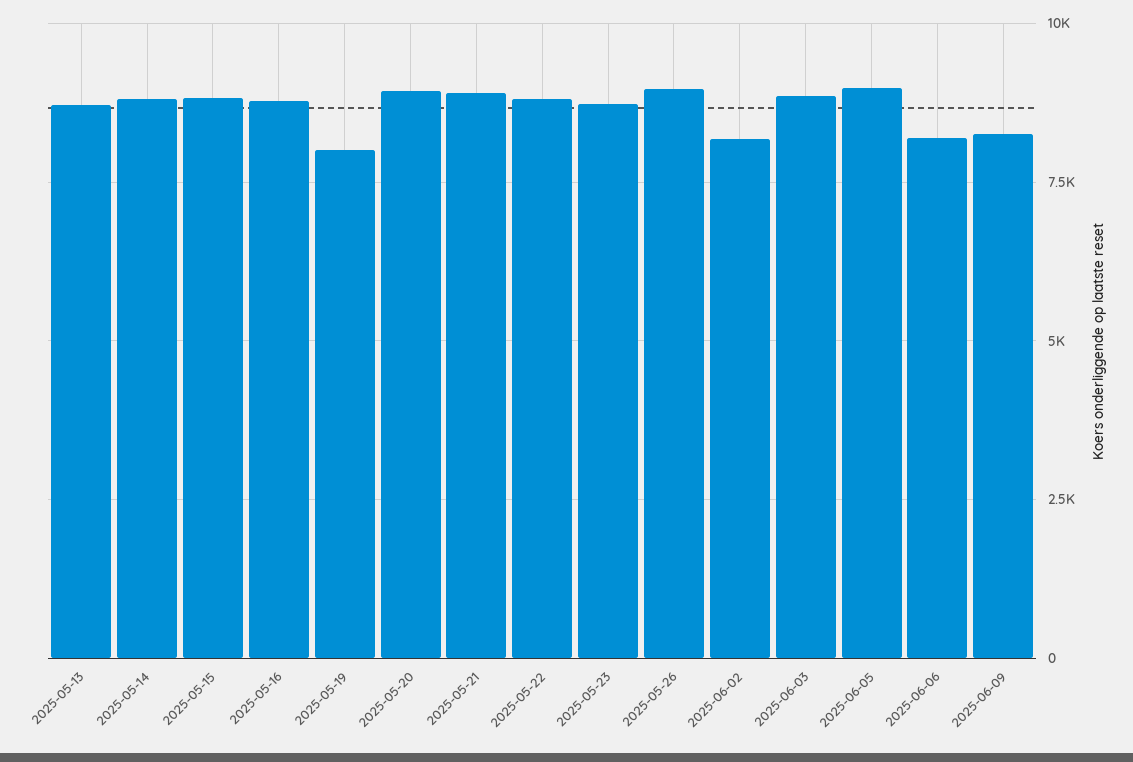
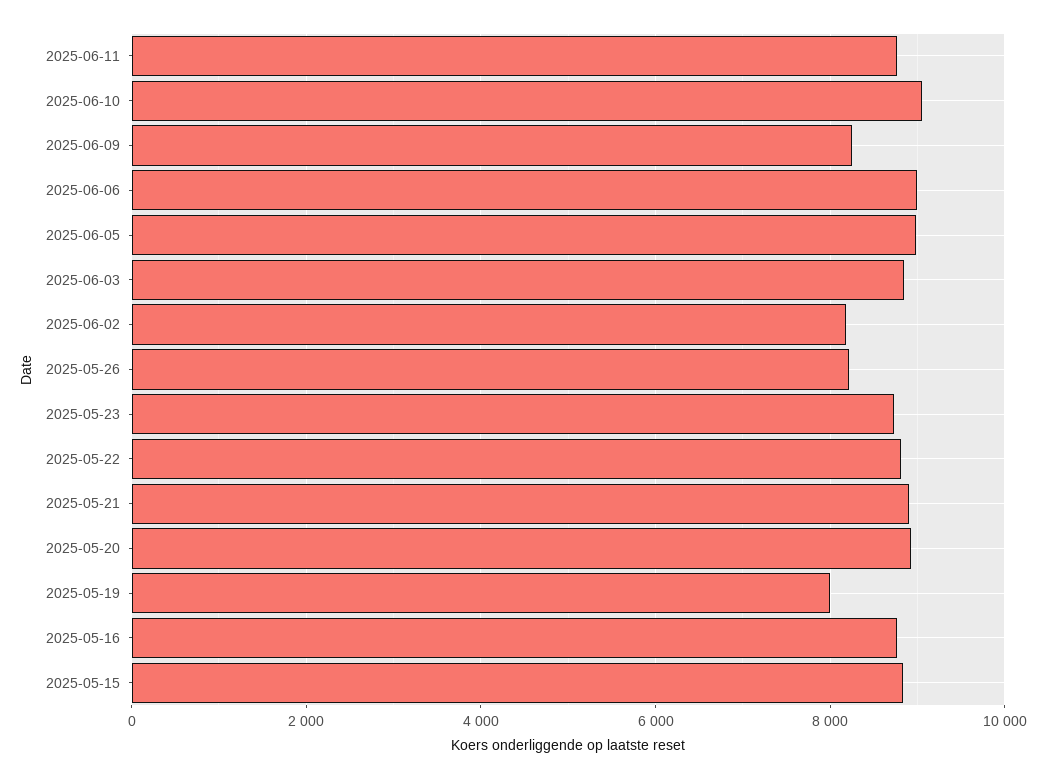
2025-05-13: 8750 -> none
2025-05-14: 8750 -> none
2025-05-26: 9000 -> 8200
2025-06-06: 8250 -> 9000
2025-06-11: none -> 8800
2025-06-10: none -> 9000

